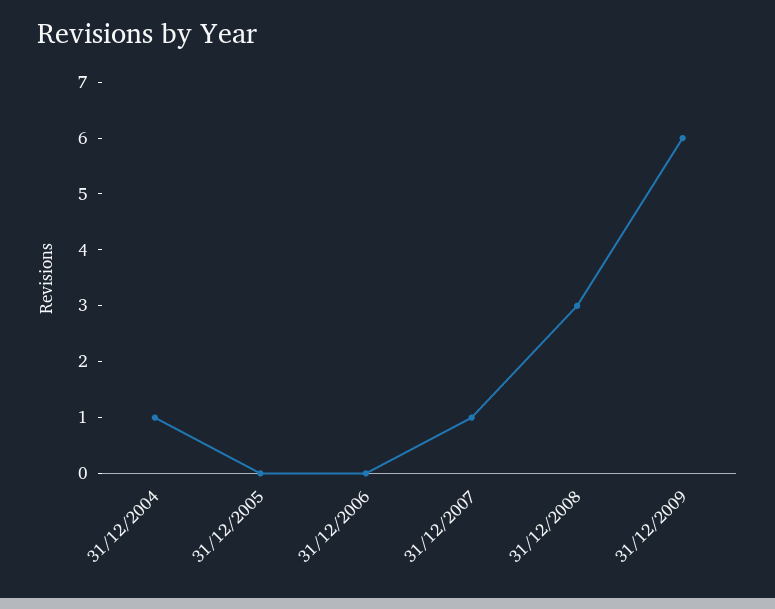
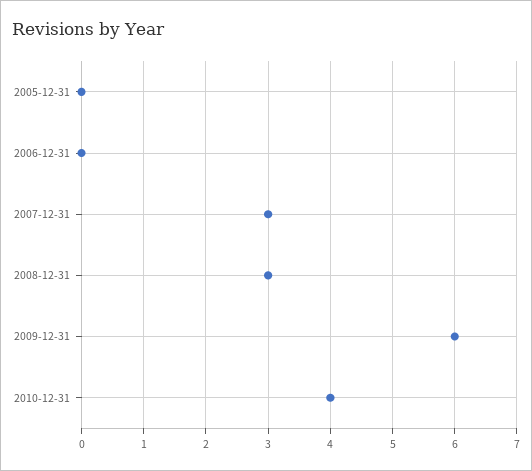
31/12/2004: 1 -> none
31/12/2007: 1 -> 3
2010-12-31: none -> 4

